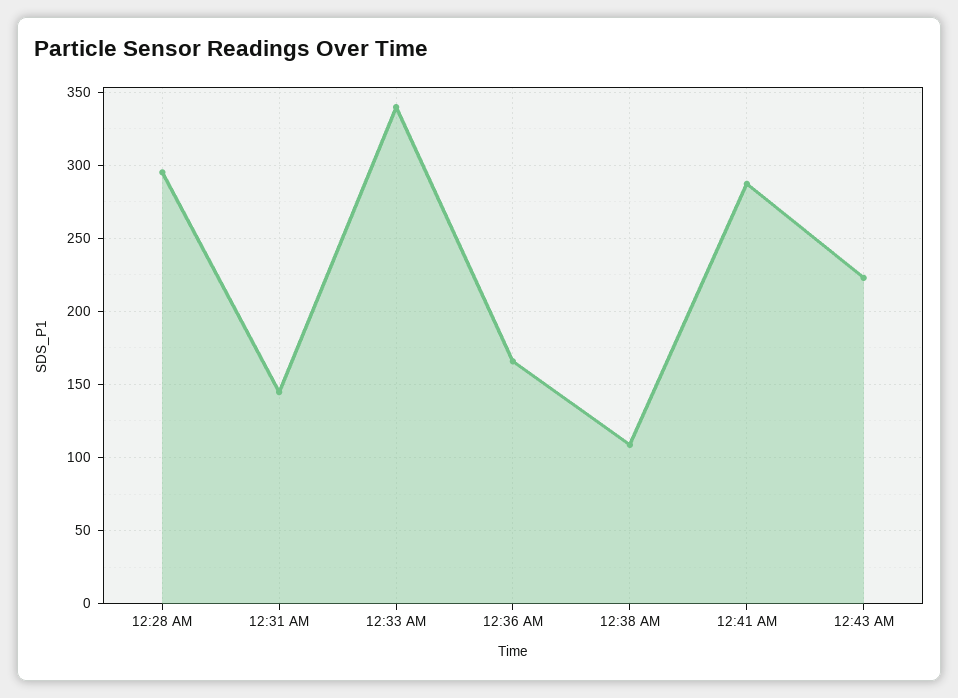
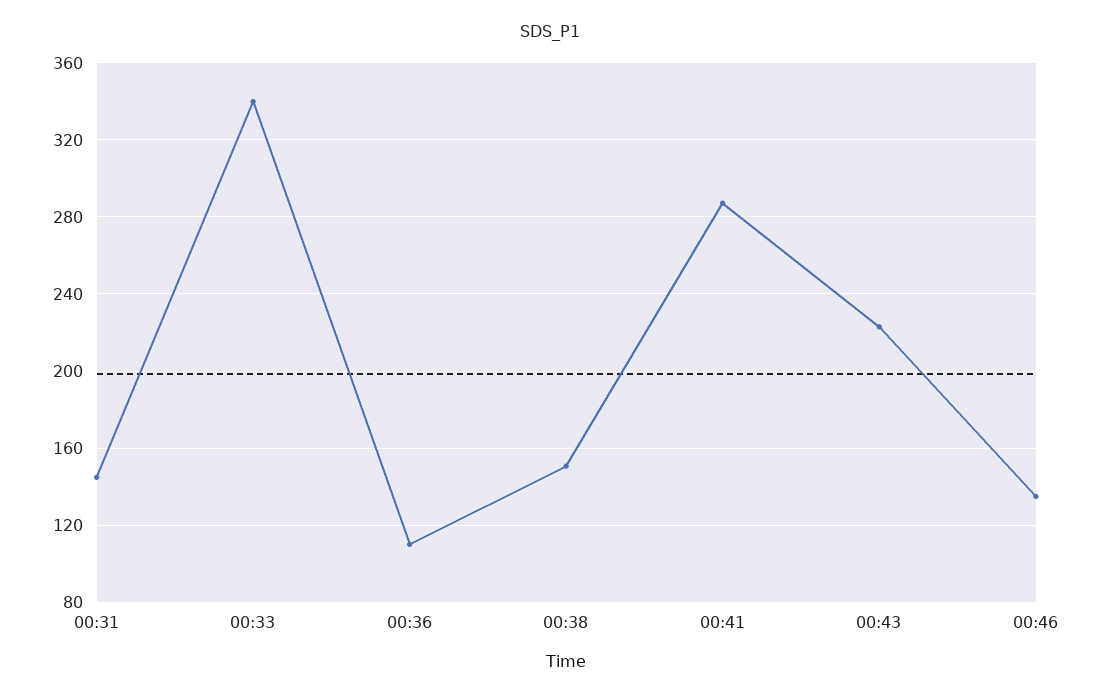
12:28 AM: 295 -> none
12:36 AM: 165 -> 110
12:38 AM: 110 -> 150
00:46: none -> 135

